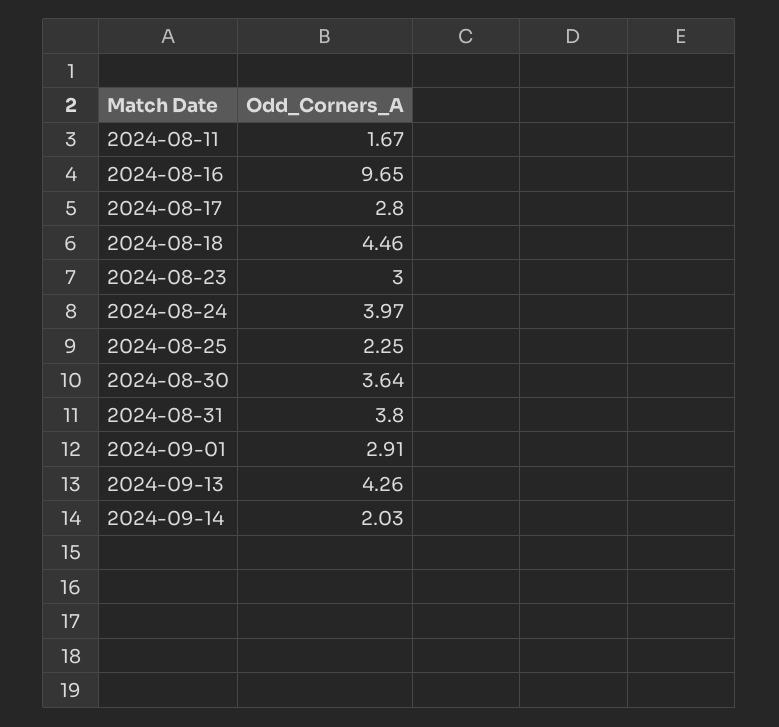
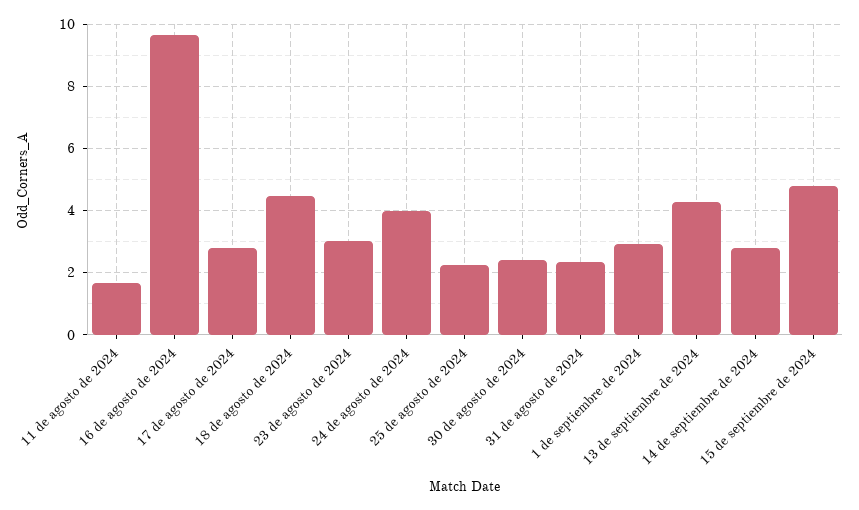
2024-08-30: 3.64 -> 2.4
2024-08-31: 3.8 -> 2.4
2024-09-14: 2.03 -> 2.8
15 de septiembre de 2024: none -> 4.8

